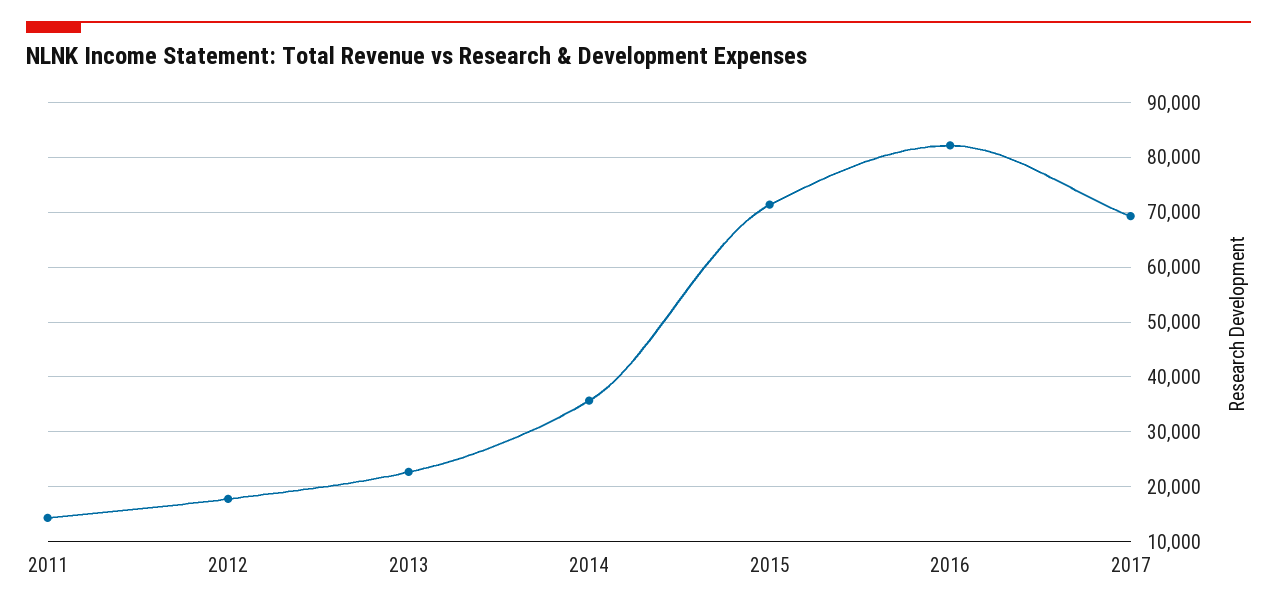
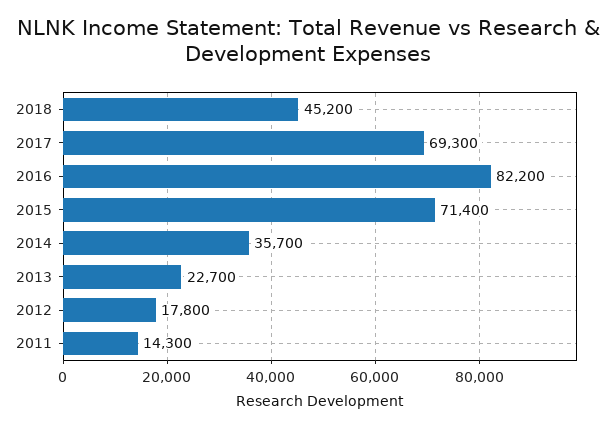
2018: none -> 45200

